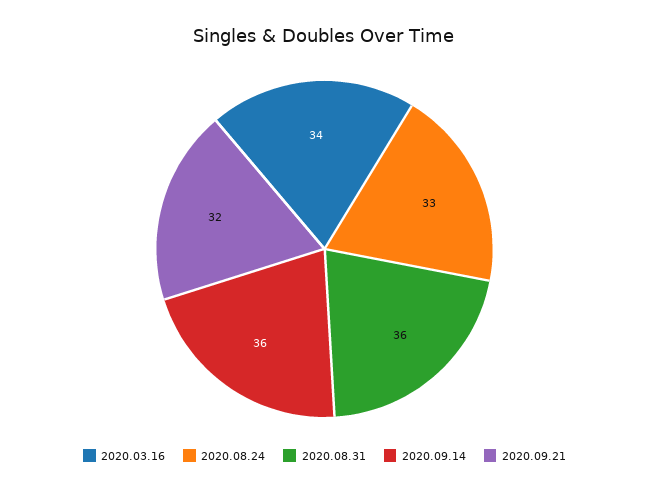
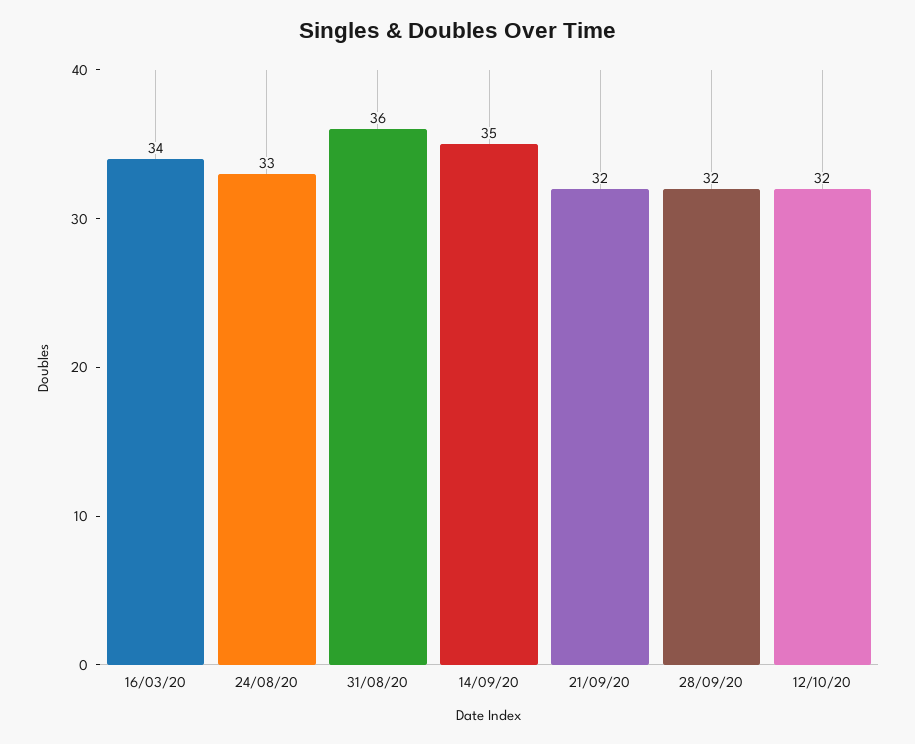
2020.09.14: 36 -> 35
28/09/20: none -> 32
12/10/20: none -> 32

